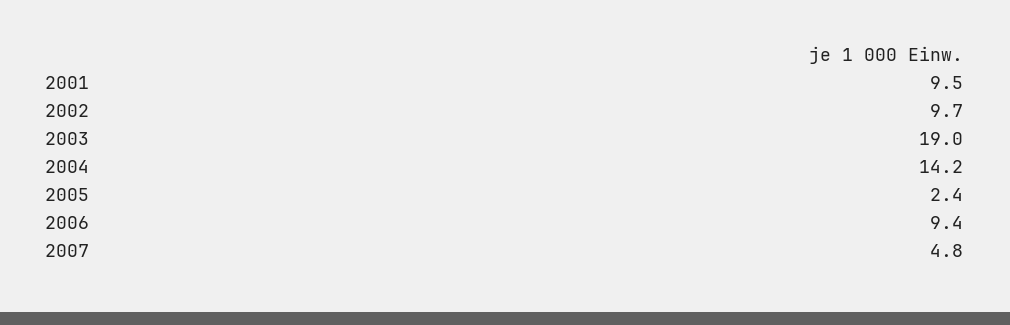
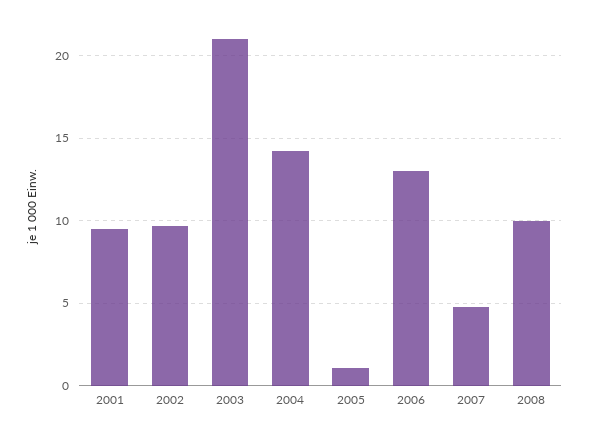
2003: 19 -> 21
2005: 2.4 -> 1
2006: 9.4 -> 13
2008: none -> 10

